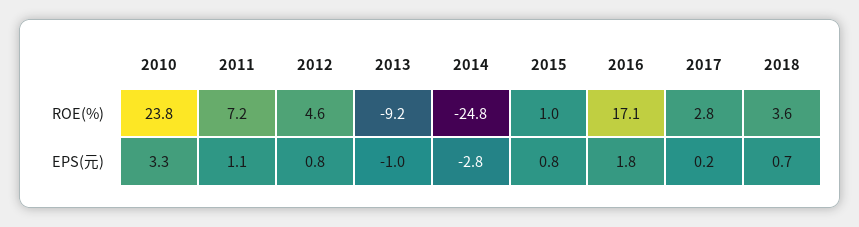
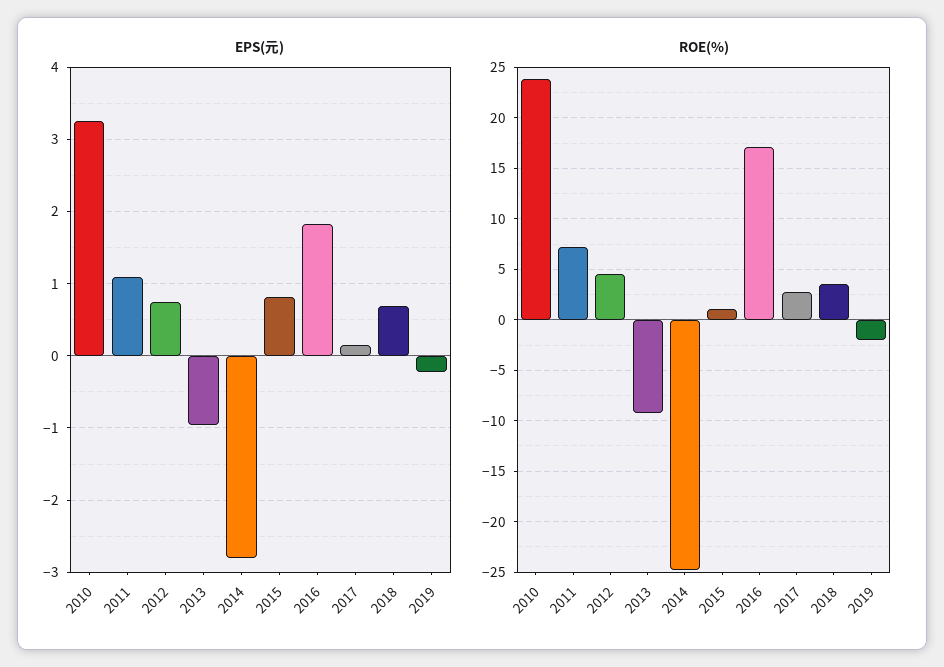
EPS(元), 2019: none -> -0.2
ROE(%), 2019: none -> -2

